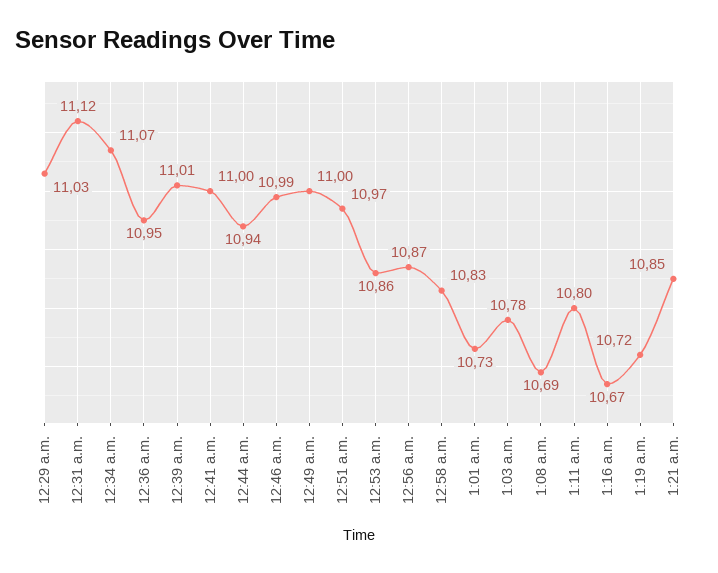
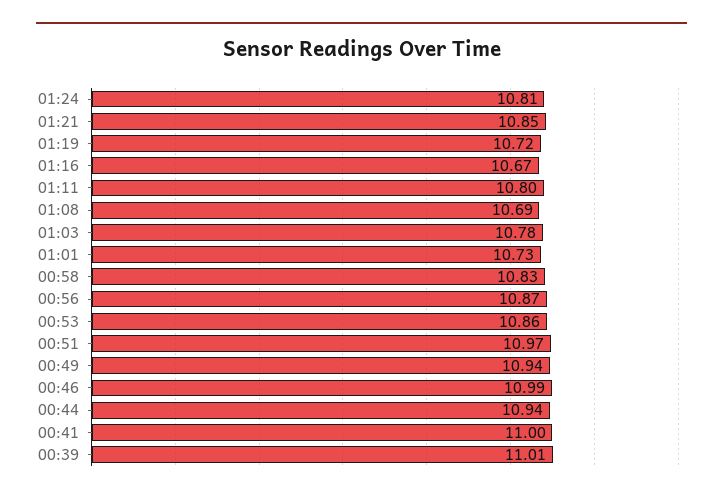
12:29 a.m.: 11.03 -> none
12:31 a.m.: 11.12 -> none
12:34 a.m.: 11.07 -> none
12:36 a.m.: 10.95 -> none
12:49 a.m.: 11 -> 10.94
01:24: none -> 10.81

